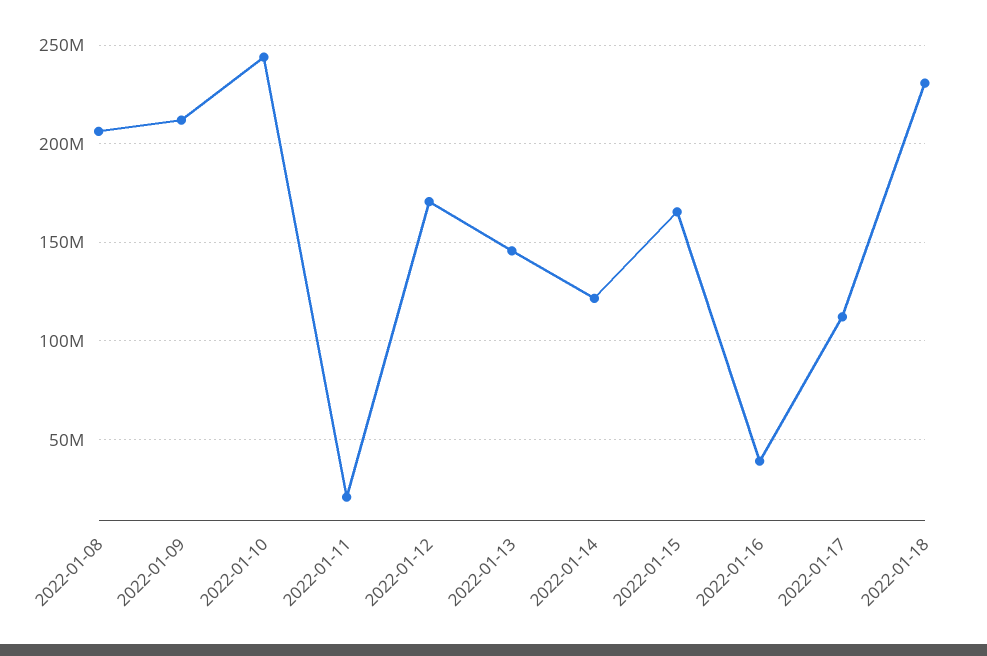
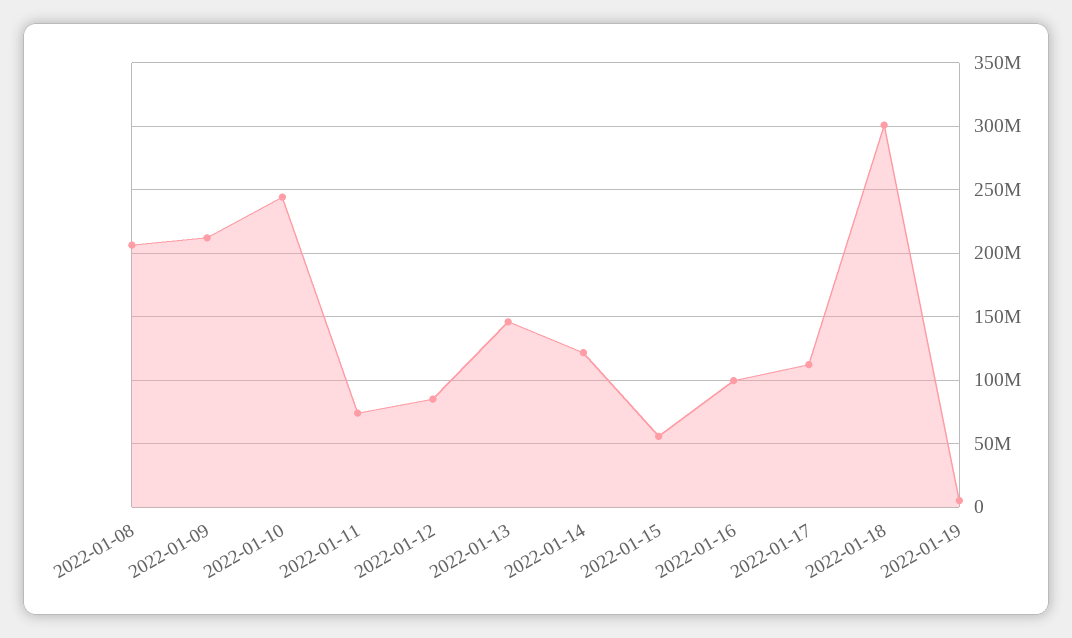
2022-01-11: 20000000 -> 75000000
2022-01-12: 170000000 -> 85000000
2022-01-15: 165000000 -> 55000000
2022-01-16: 40000000 -> 100000000
2022-01-18: 230000000 -> 300000000
2022-01-19: none -> 5000000

